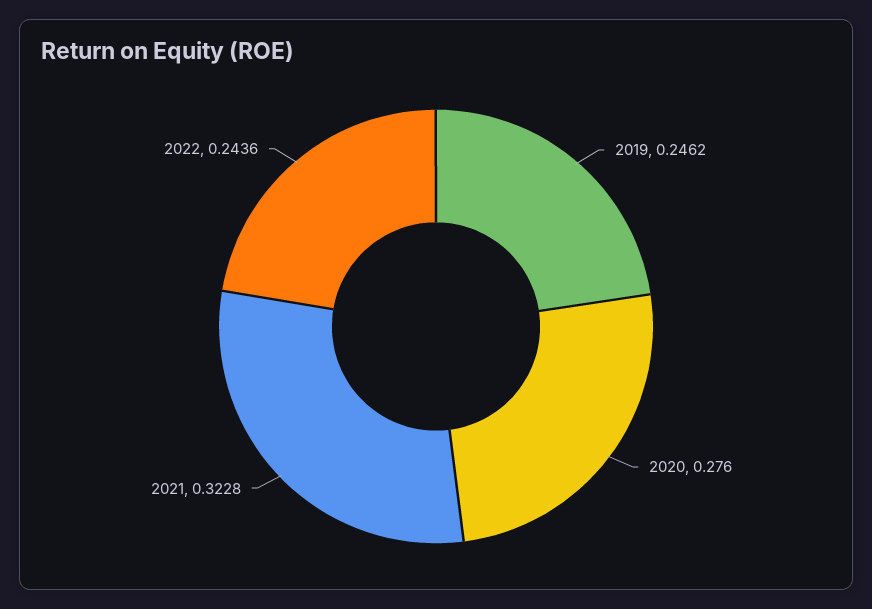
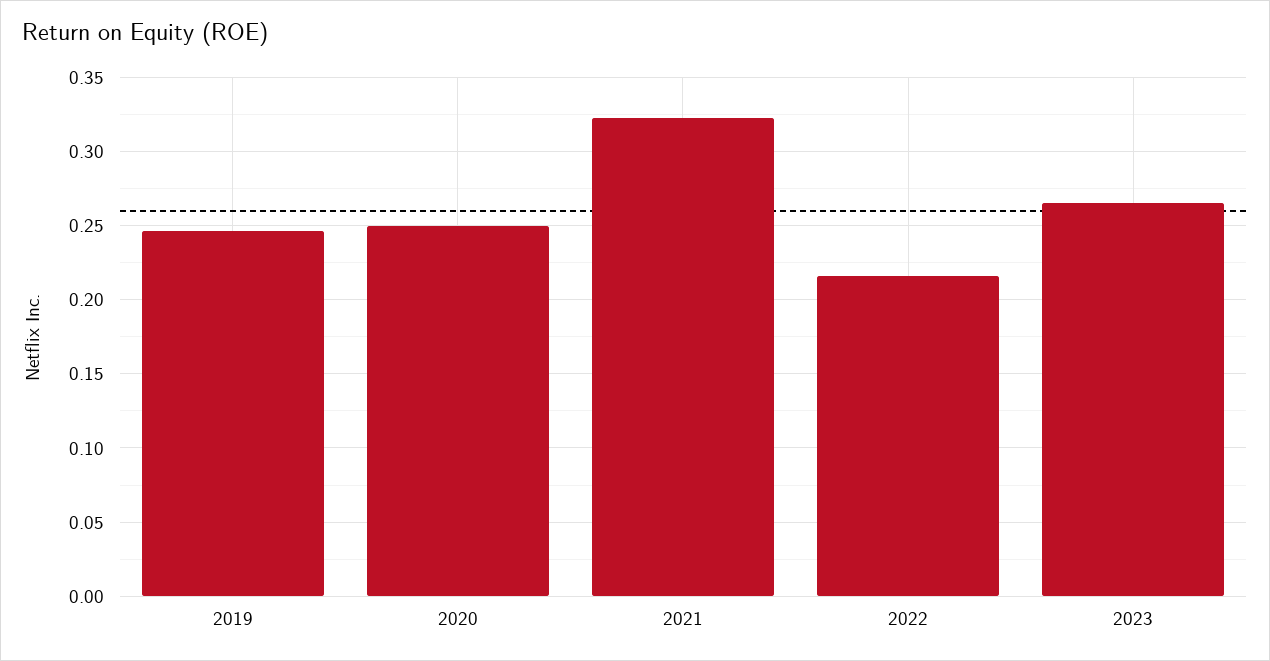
2020: 0.276 -> 0.25
2022: 0.2436 -> 0.215
2023: none -> 0.265

